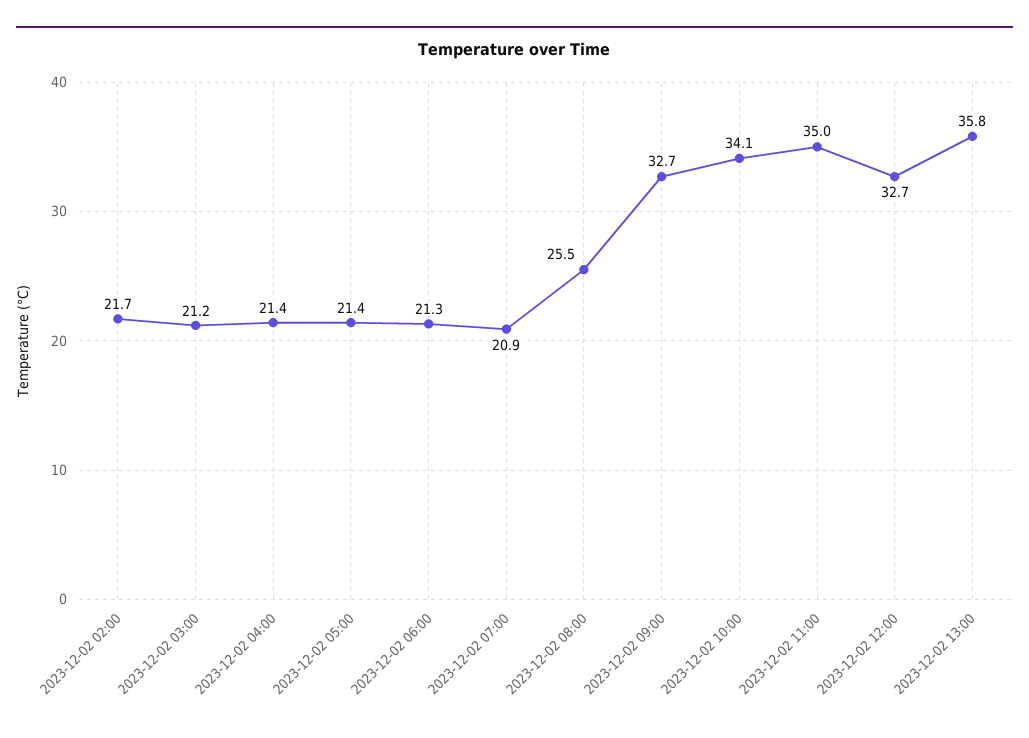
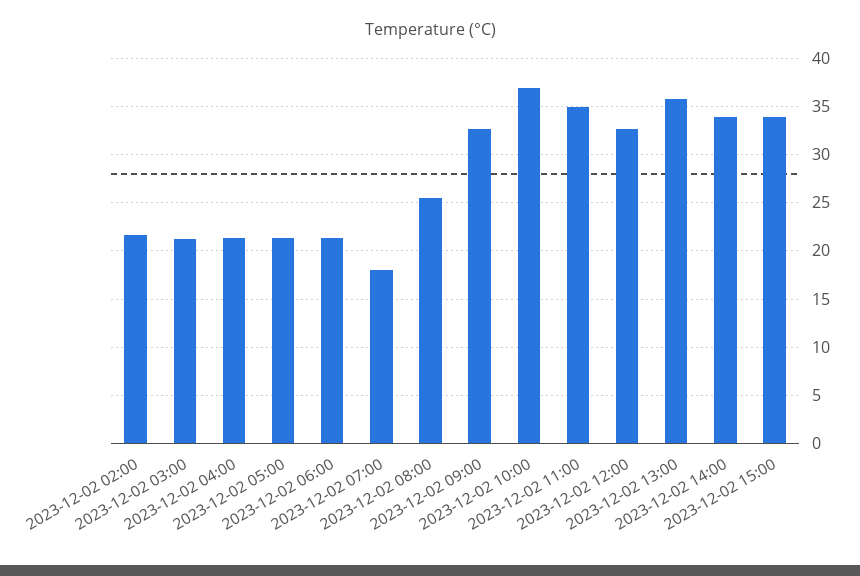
2023-12-02 07:00: 20.9 -> 18
2023-12-02 10:00: 34.1 -> 37
2023-12-02 14:00: none -> 34
2023-12-02 15:00: none -> 34

